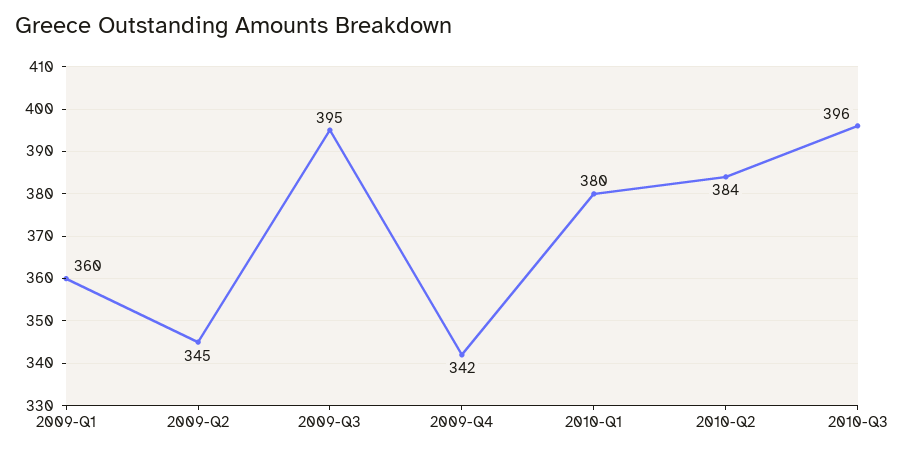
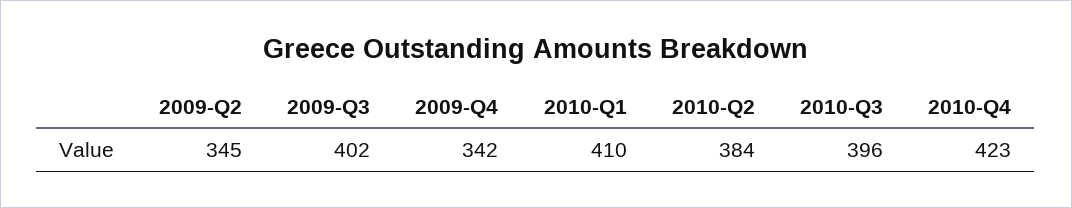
2009-Q1: 360 -> none
2009-Q3: 395 -> 402
2010-Q1: 380 -> 410
2010-Q4: none -> 423

